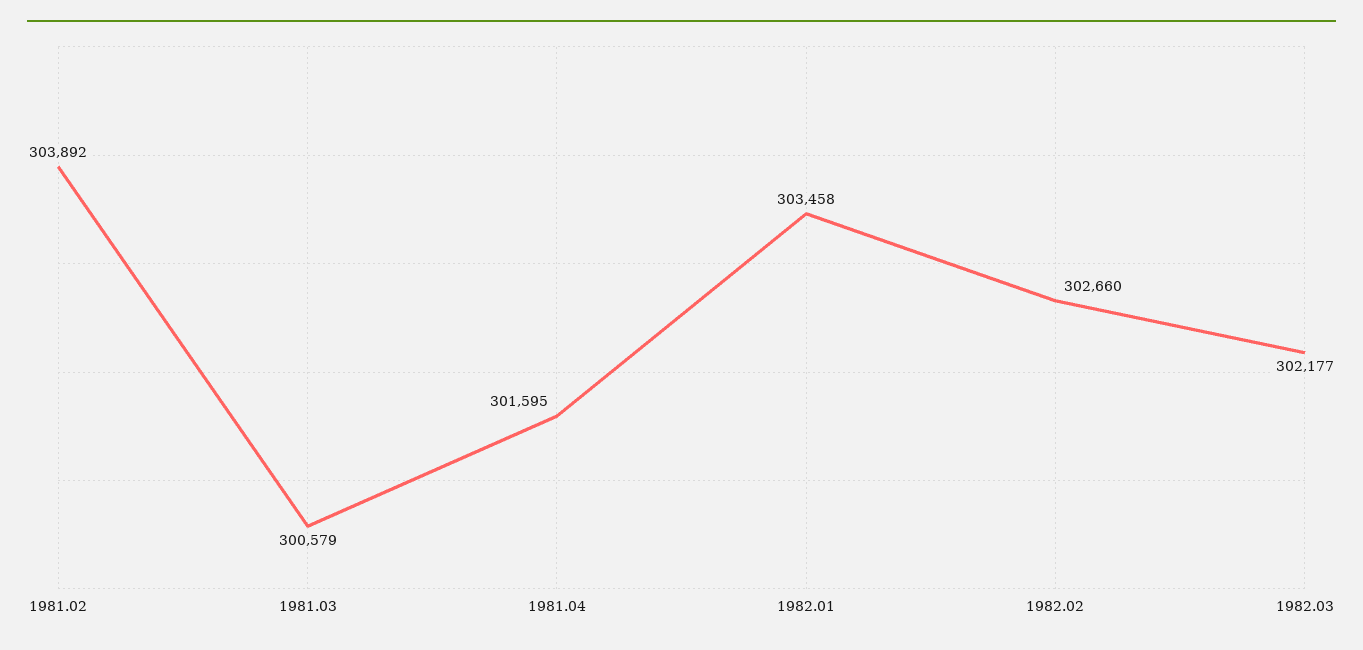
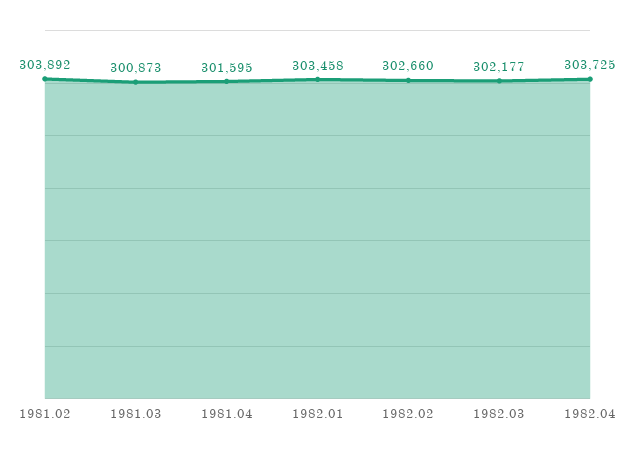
1981.03: 300579 -> 300873
1982.04: none -> 303725

